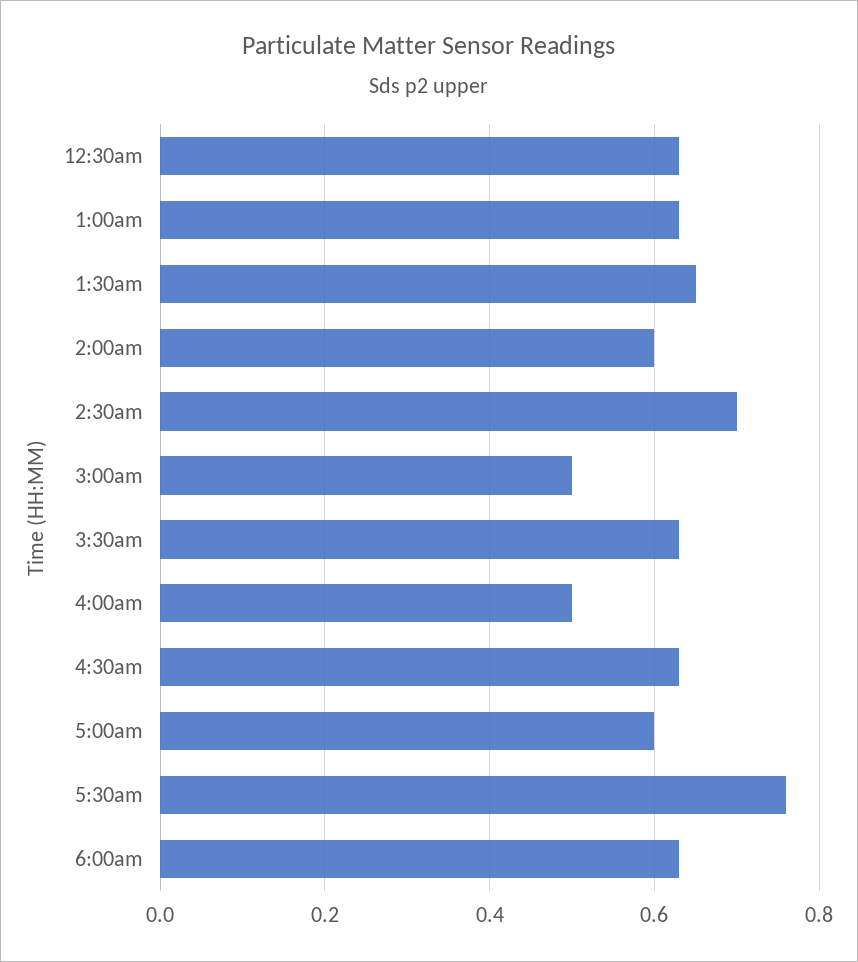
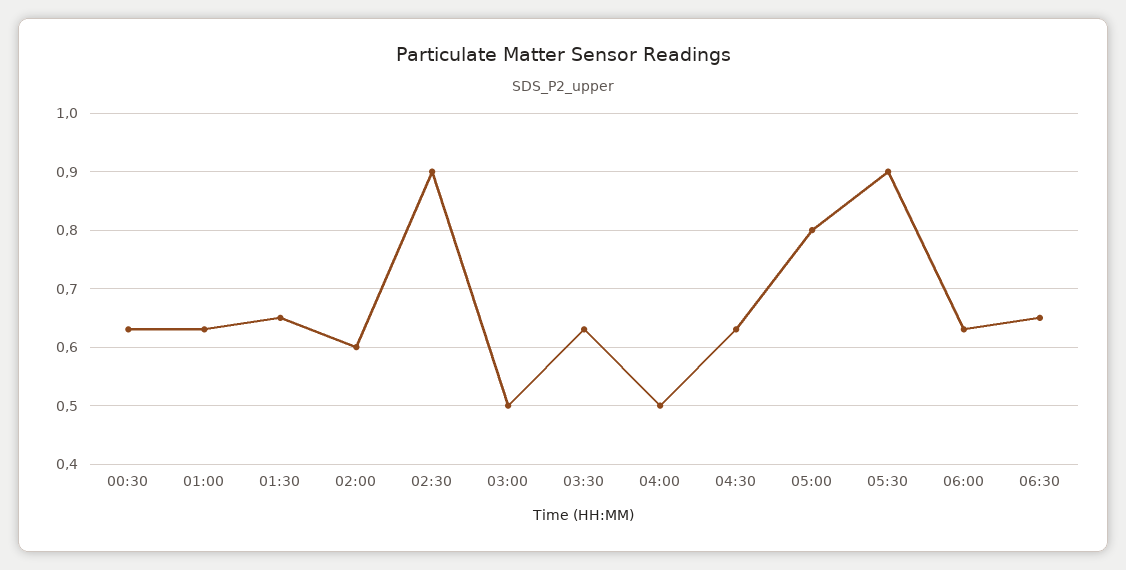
2:30am: 0.7 -> 0.9
5:00am: 0.6 -> 0.8
5:30am: 0.75 -> 0.9
06:30: none -> 0.65

